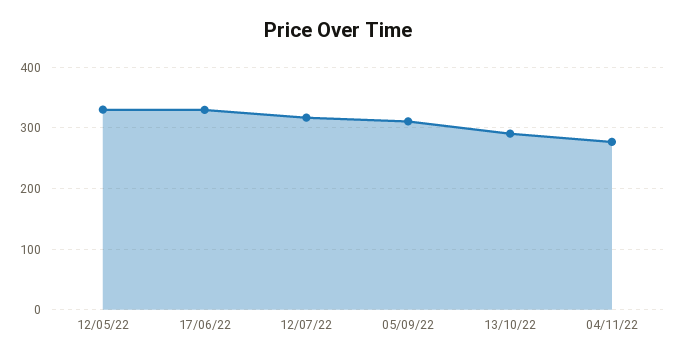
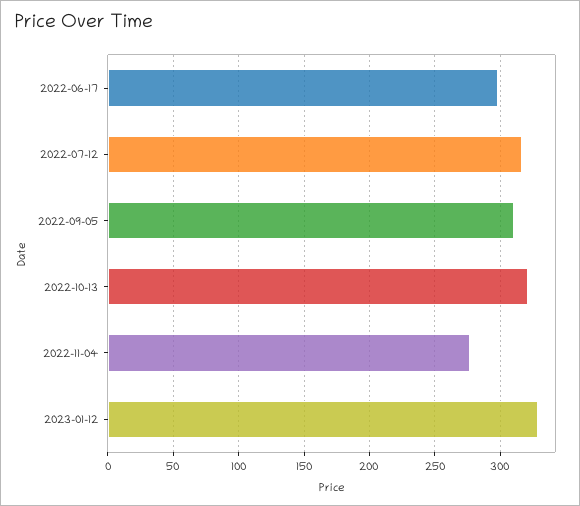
12/05/22: 330 -> none
17/06/22: 330 -> 300
13/10/22: 290 -> 320
2023-01-12: none -> 330

